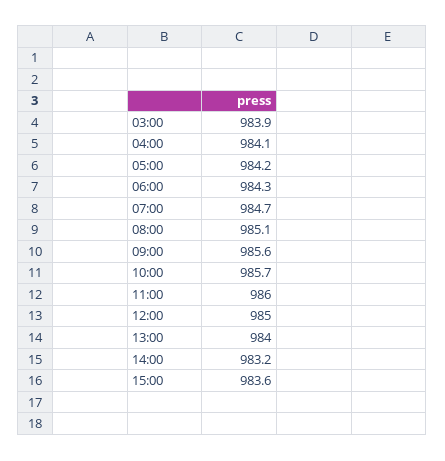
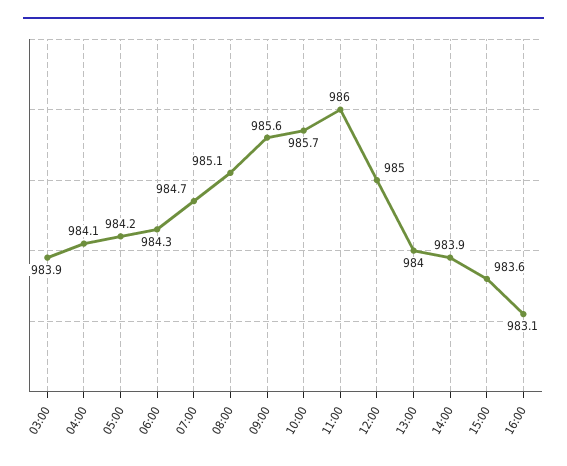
14:00: 983.2 -> 983.9
16:00: none -> 983.1

